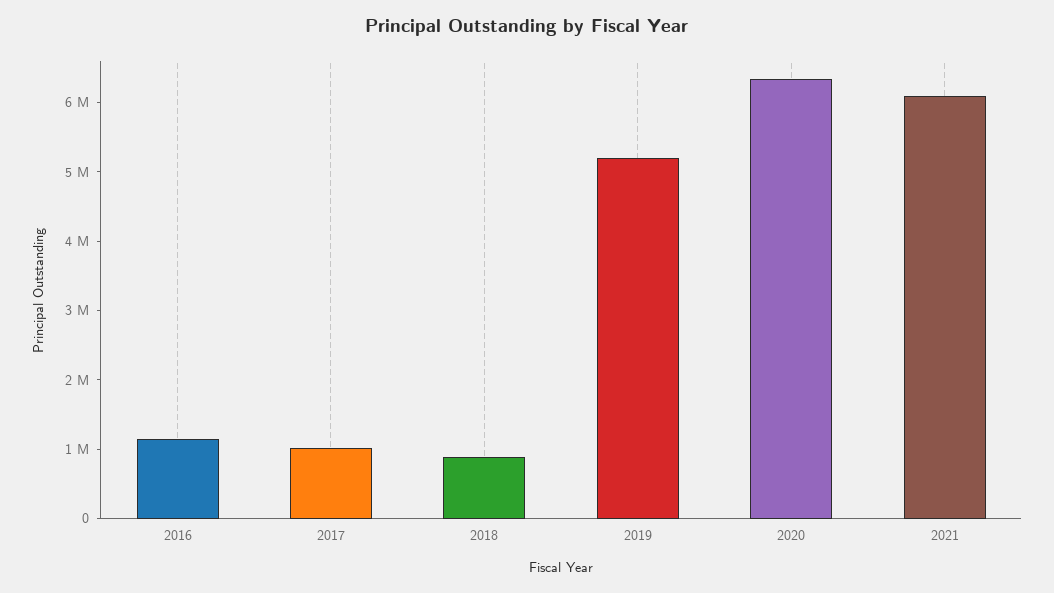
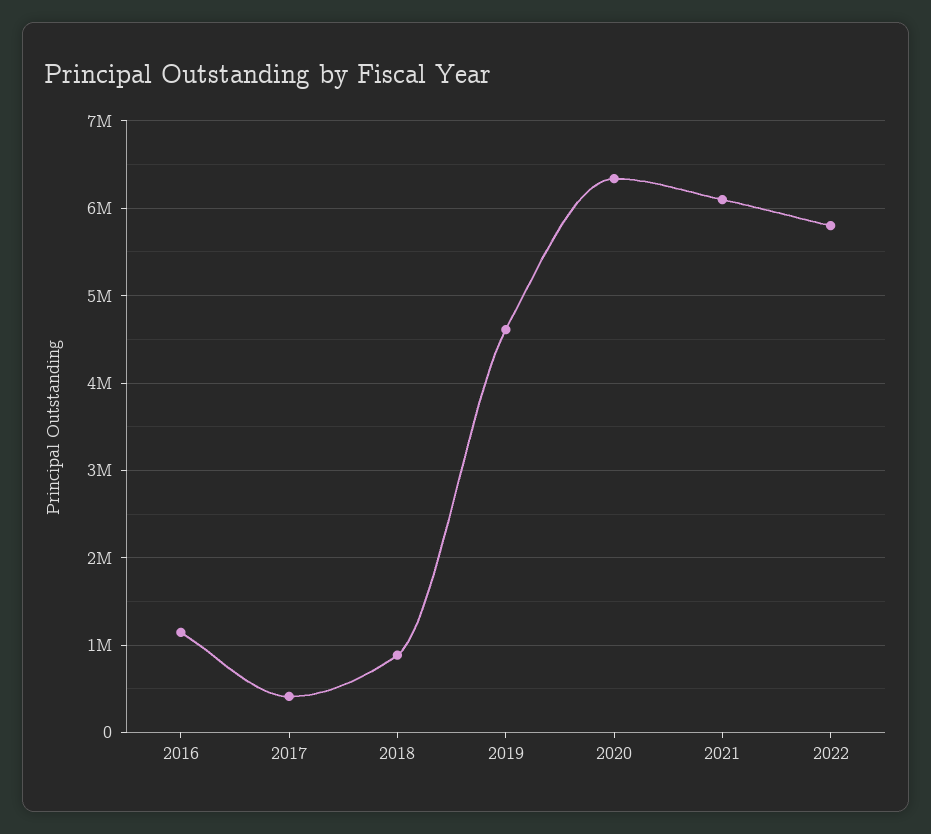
2017: 1000000 -> 400000
2019: 5200000 -> 4600000
2022: none -> 5800000

